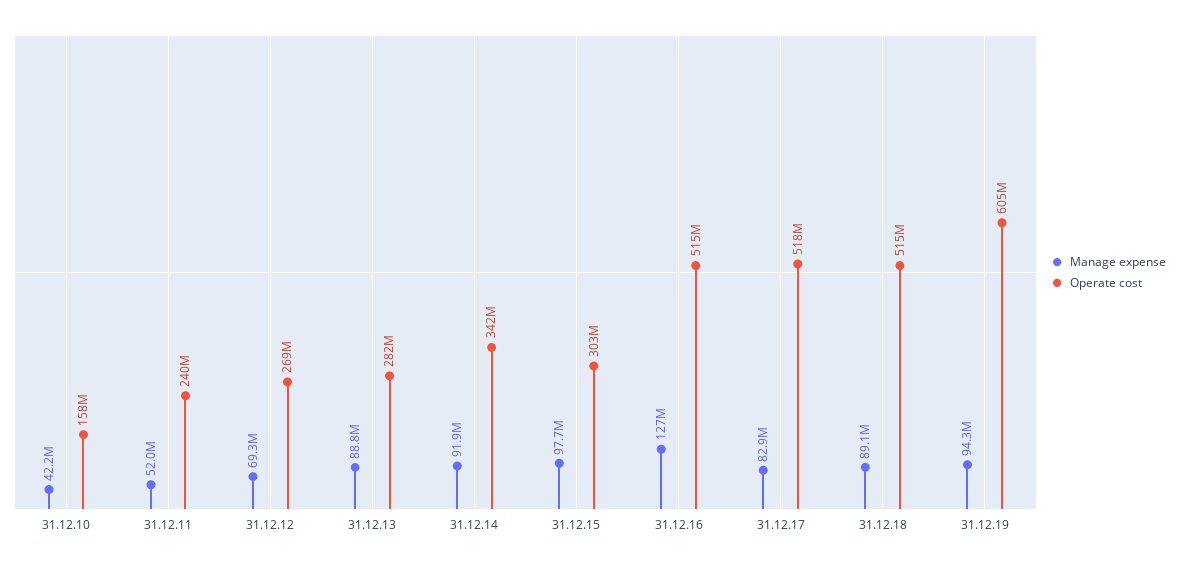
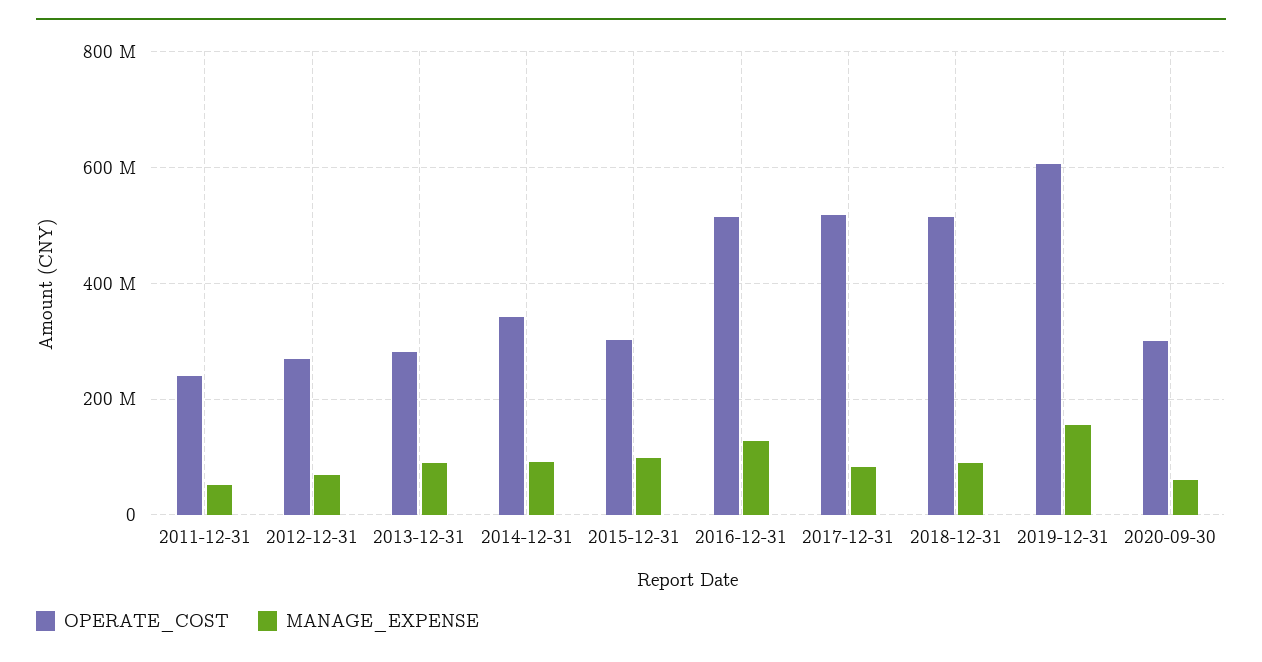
Manage expense, 31.12.10: 42200000 -> none
Operate cost, 31.12.10: 158000000 -> none
Manage expense, 31.12.19: 94300000 -> 160000000
Operate cost, 2020-09-30: none -> 300000000
Manage expense, 2020-09-30: none -> 60000000

